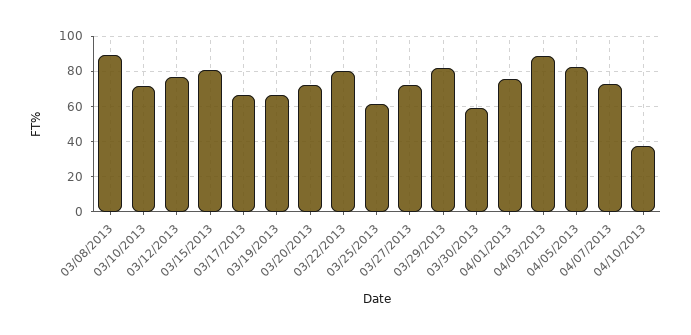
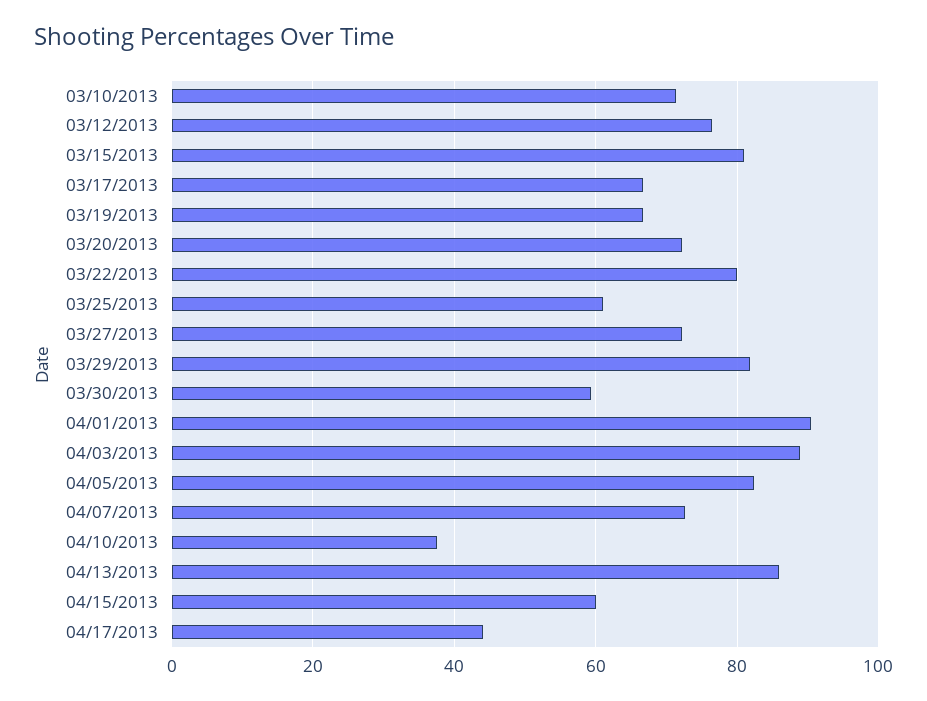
03/08/2013: 90 -> none
04/01/2013: 75 -> 90
04/13/2013: none -> 86
04/15/2013: none -> 60
04/17/2013: none -> 44

